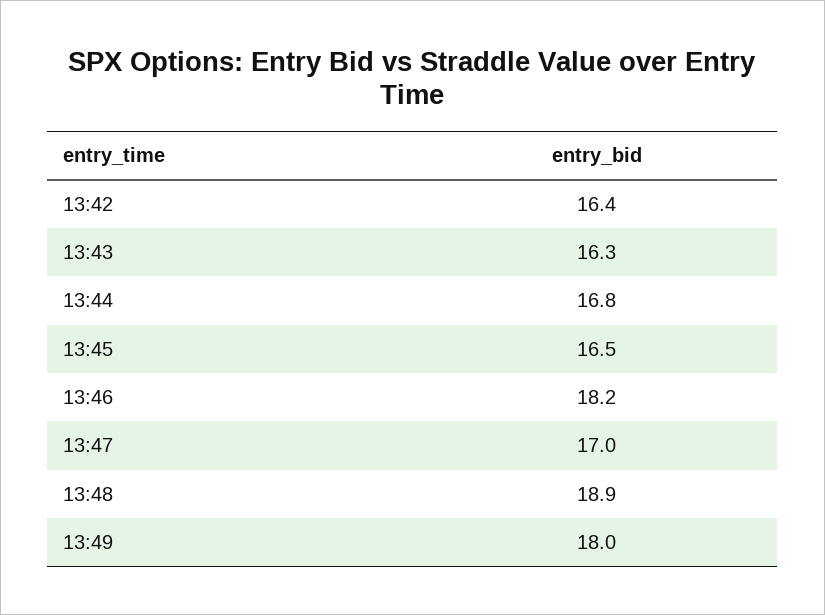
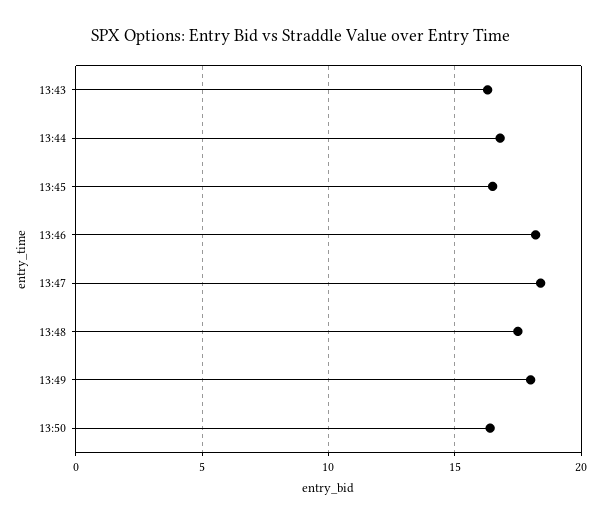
13:42: 16.4 -> none
13:47: 17 -> 18.5
13:48: 18.9 -> 17.5
13:50: none -> 16.5

